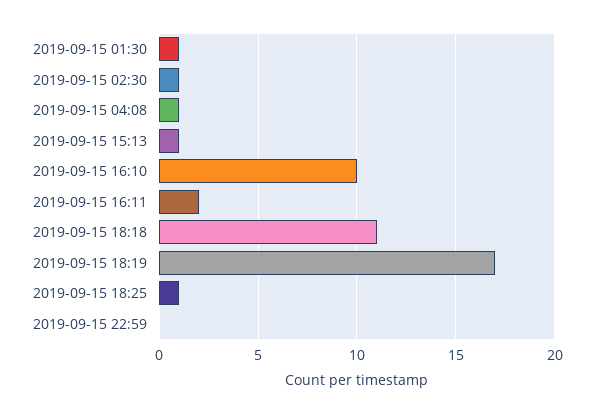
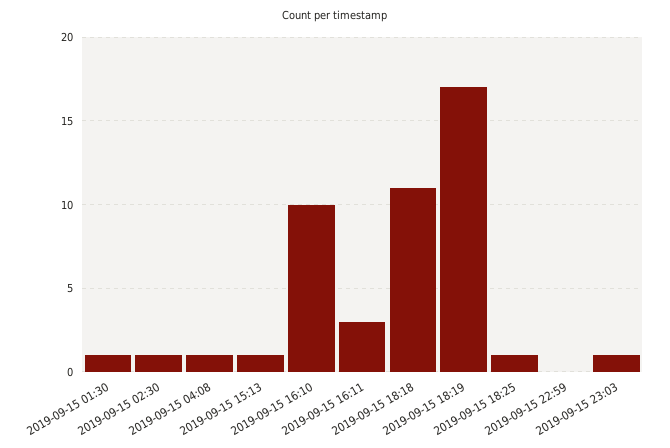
2019-09-15 16:11: 2 -> 3
2019-09-15 23:03: none -> 1

